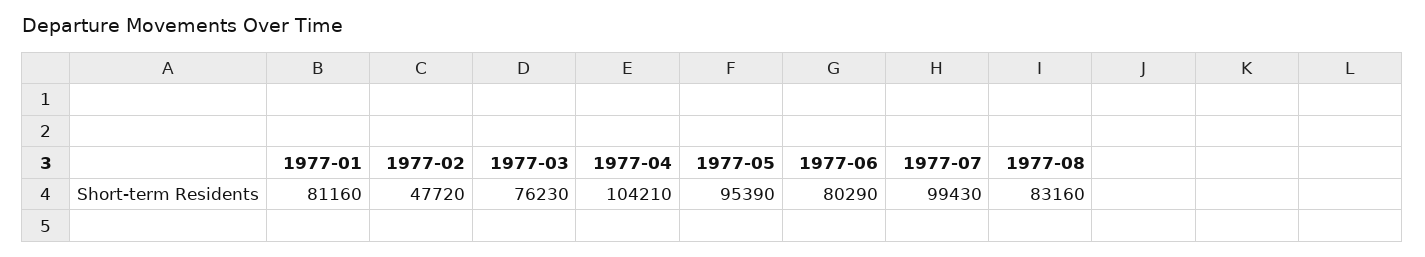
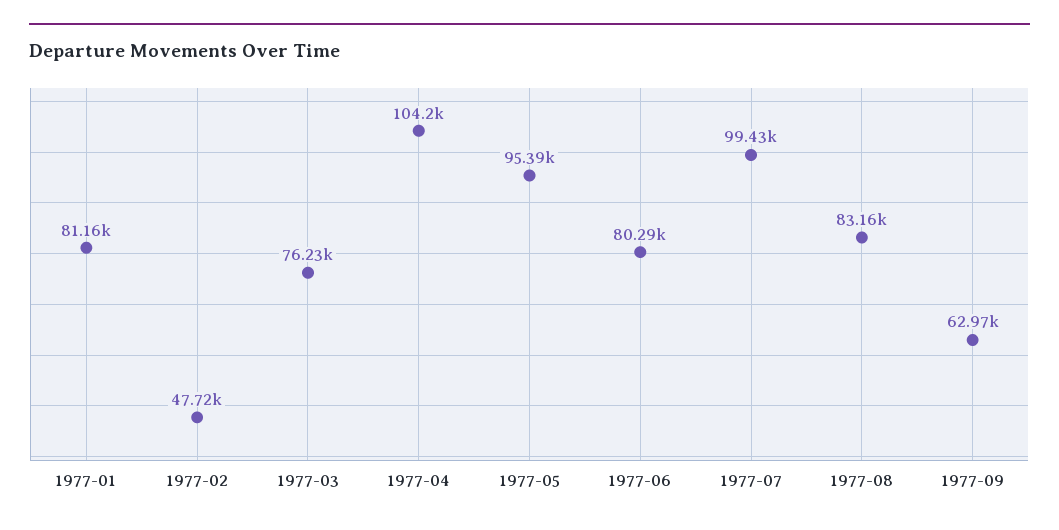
1977-09: none -> 62970

